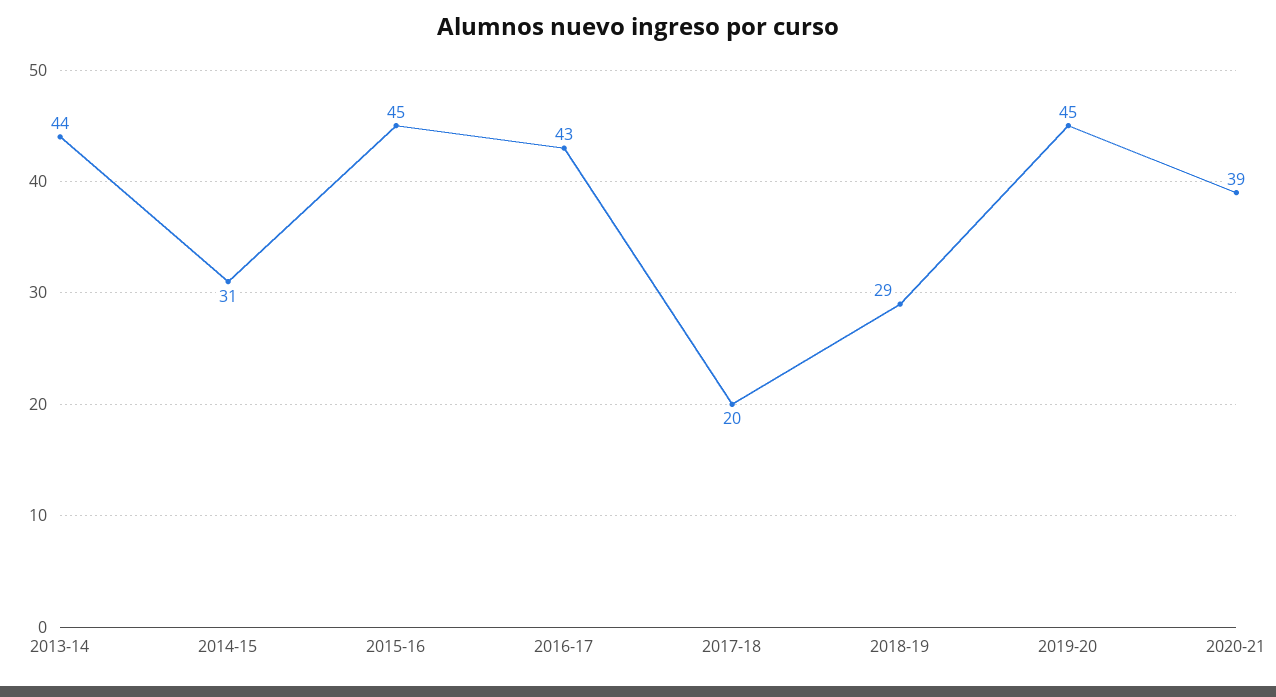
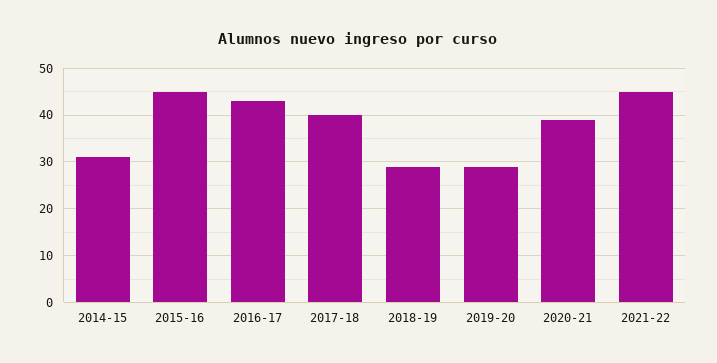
2013-14: 44 -> none
2017-18: 20 -> 40
2019-20: 45 -> 30
2021-22: none -> 45

